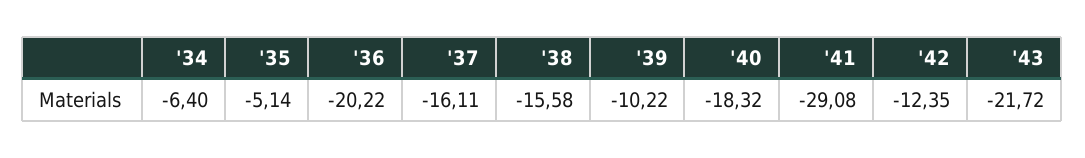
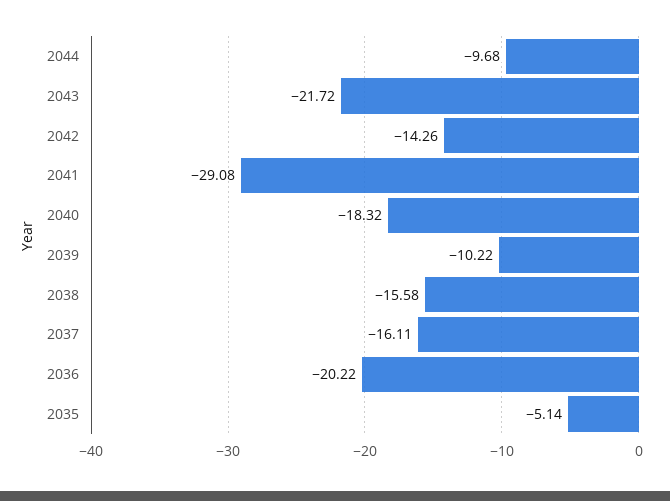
'34: -6.4 -> none
'42: -12.35 -> -14.26
2044: none -> -9.68

